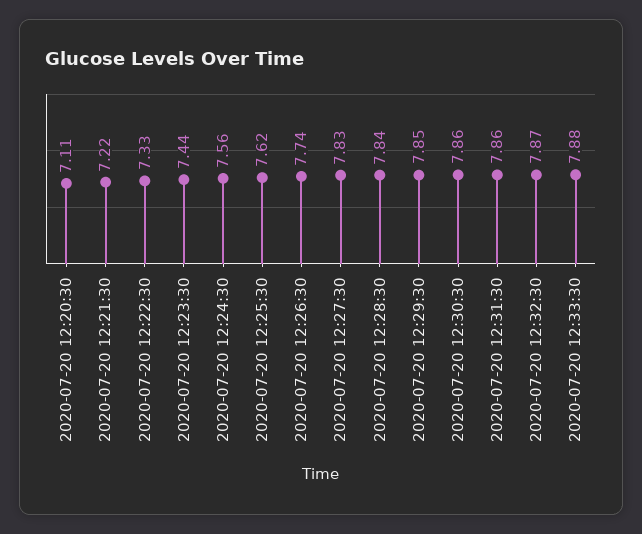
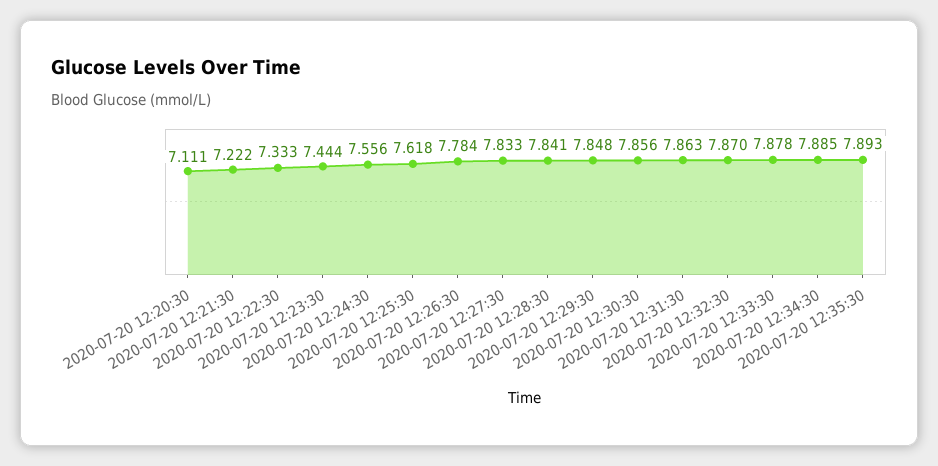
2020-07-20 12:26:30: 7.74 -> 7.784
2020-07-20 12:34:30: none -> 7.885
2020-07-20 12:35:30: none -> 7.893

